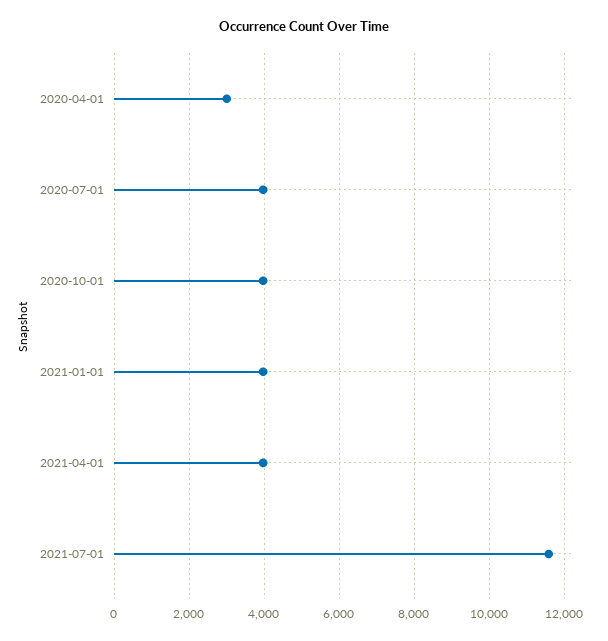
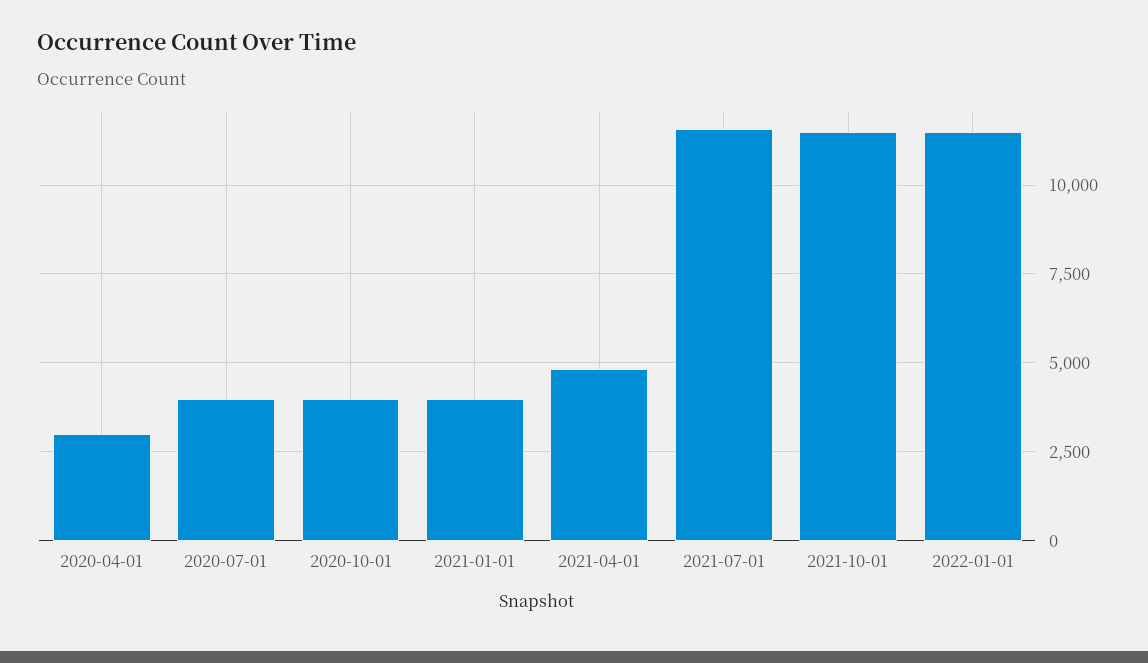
2021-04-01: 4000 -> 4750
2021-10-01: none -> 11500
2022-01-01: none -> 11500

